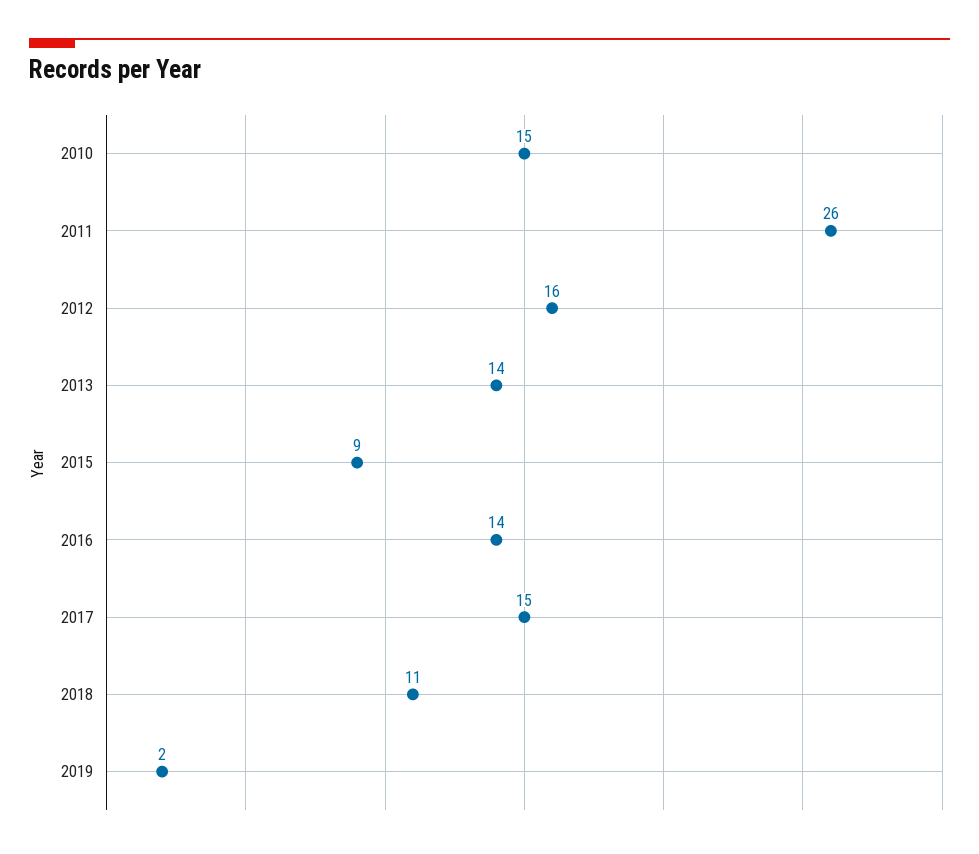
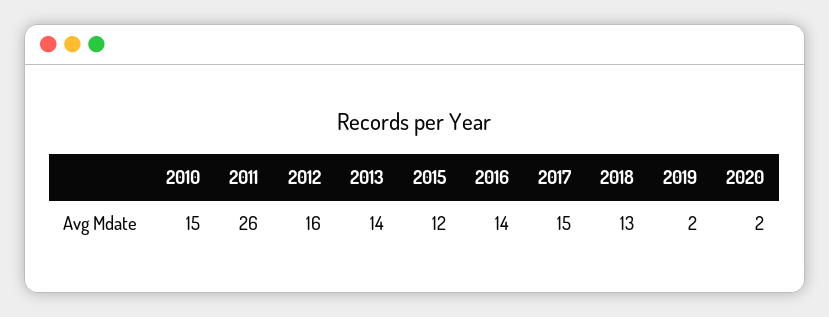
2015: 9 -> 12
2018: 11 -> 13
2020: none -> 2

